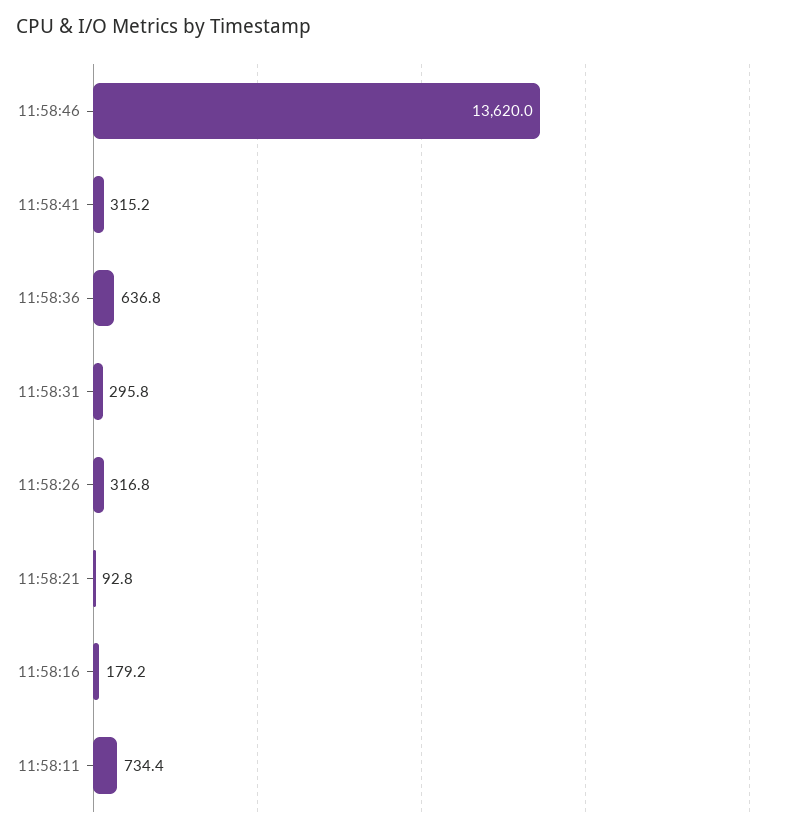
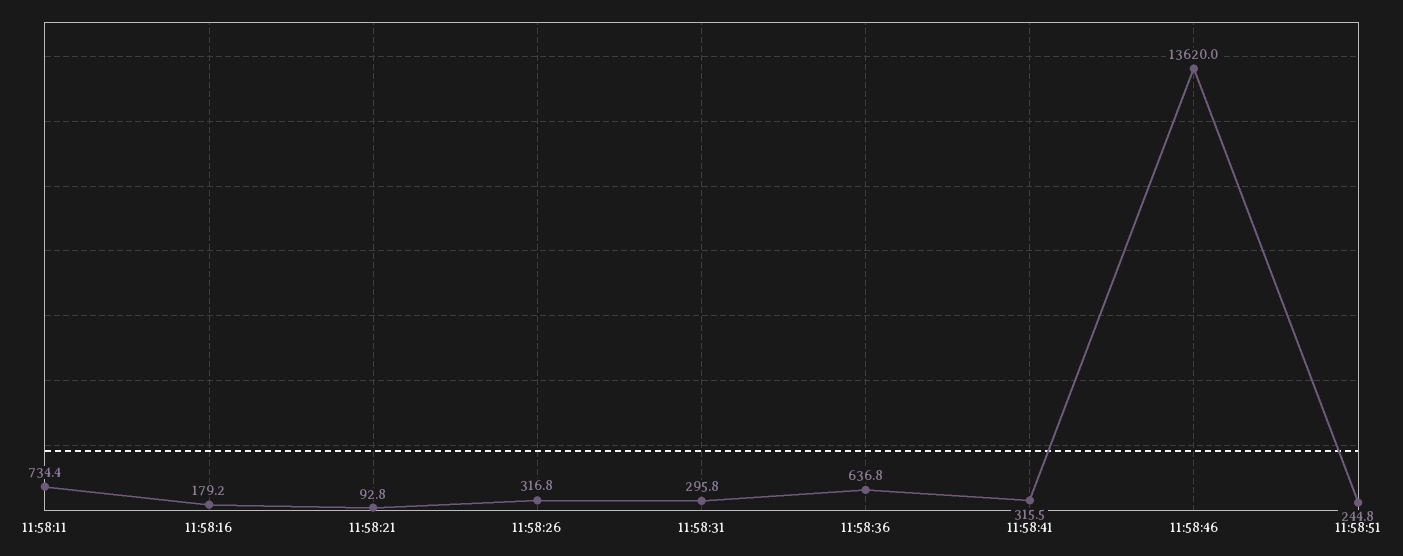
11:58:41: 315.2 -> 315.5
11:58:51: none -> 244.8

